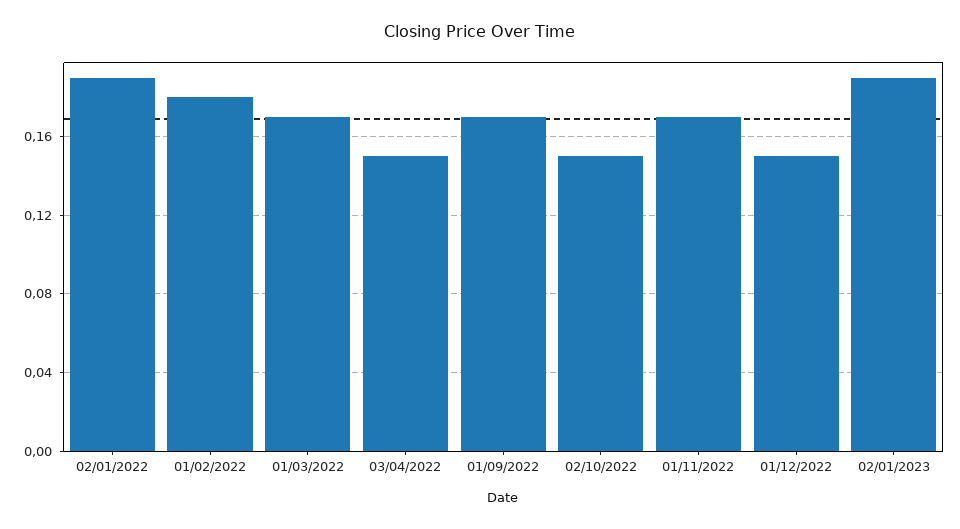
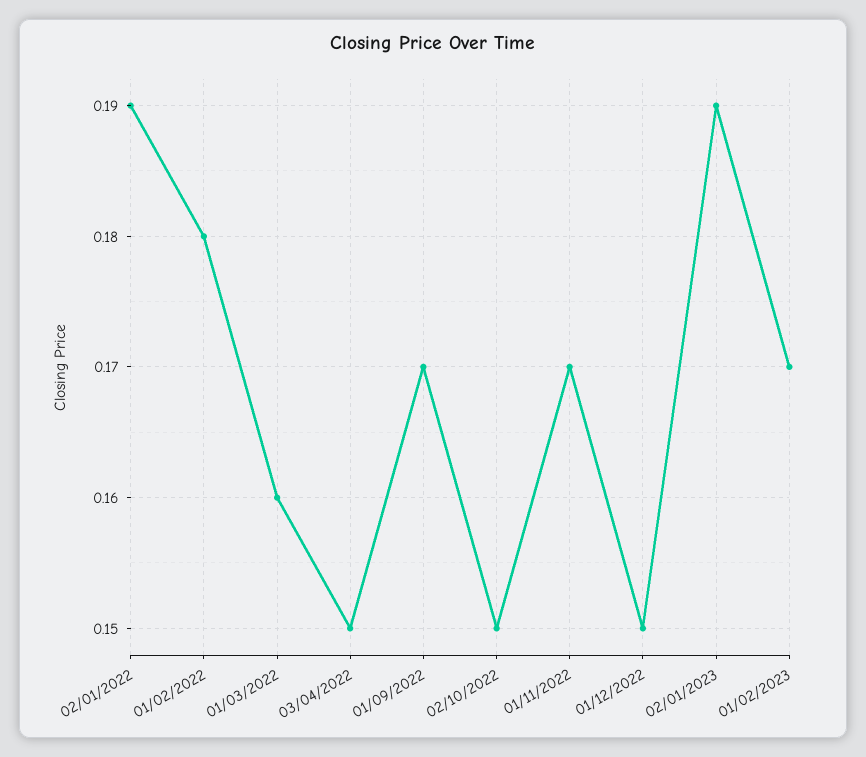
01/03/2022: 0.17 -> 0.16
01/02/2023: none -> 0.17

